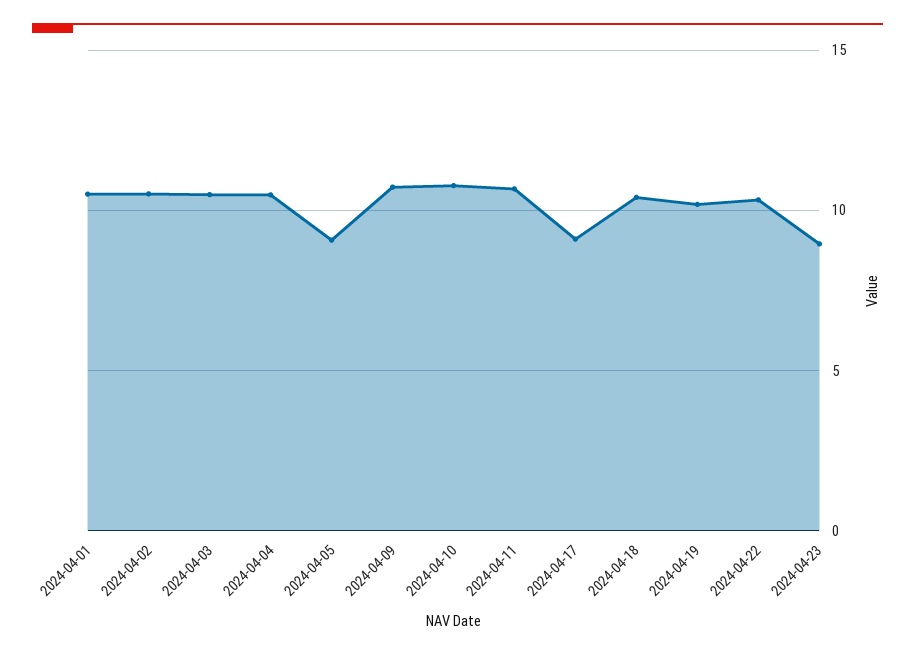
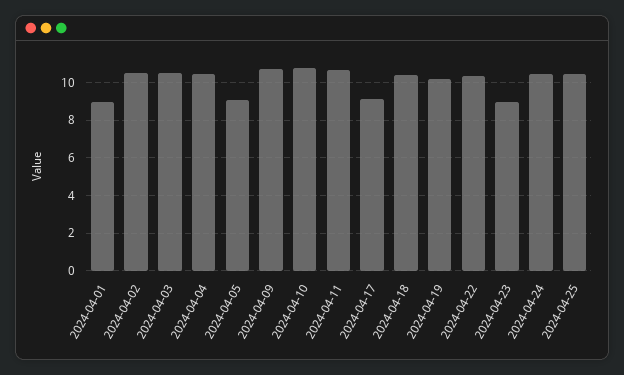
2024-04-01: 10.5 -> 9
2024-04-24: none -> 10.5
2024-04-25: none -> 10.5

